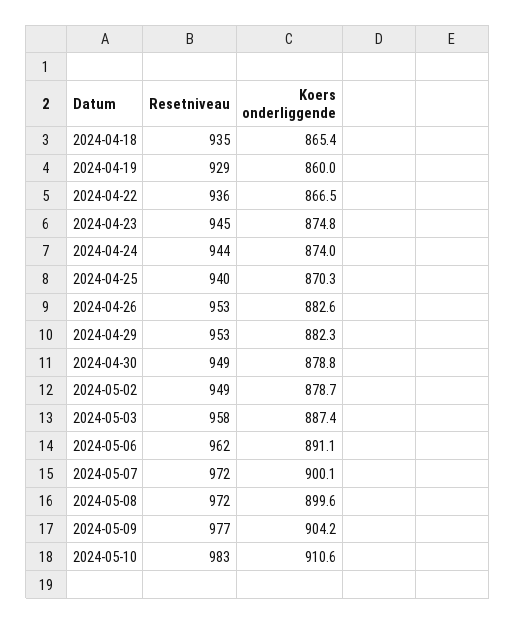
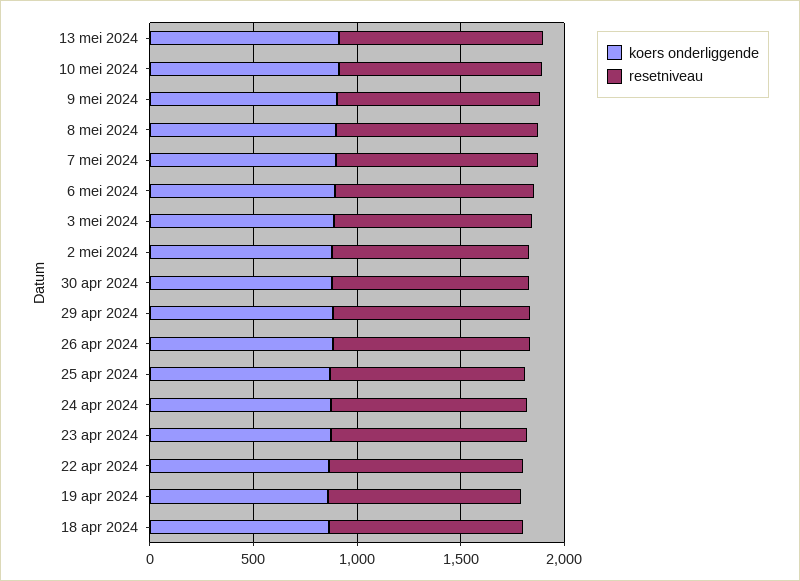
Koers onderliggende, 13 mei 2024: none -> 900
Resetniveau, 13 mei 2024: none -> 1000

